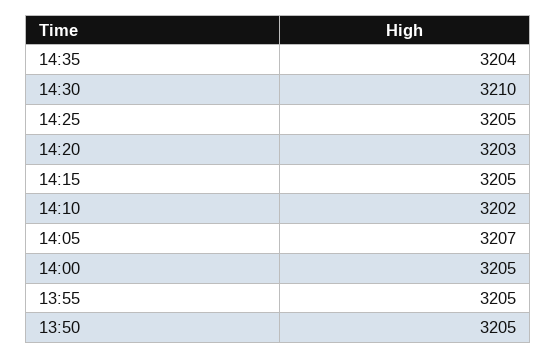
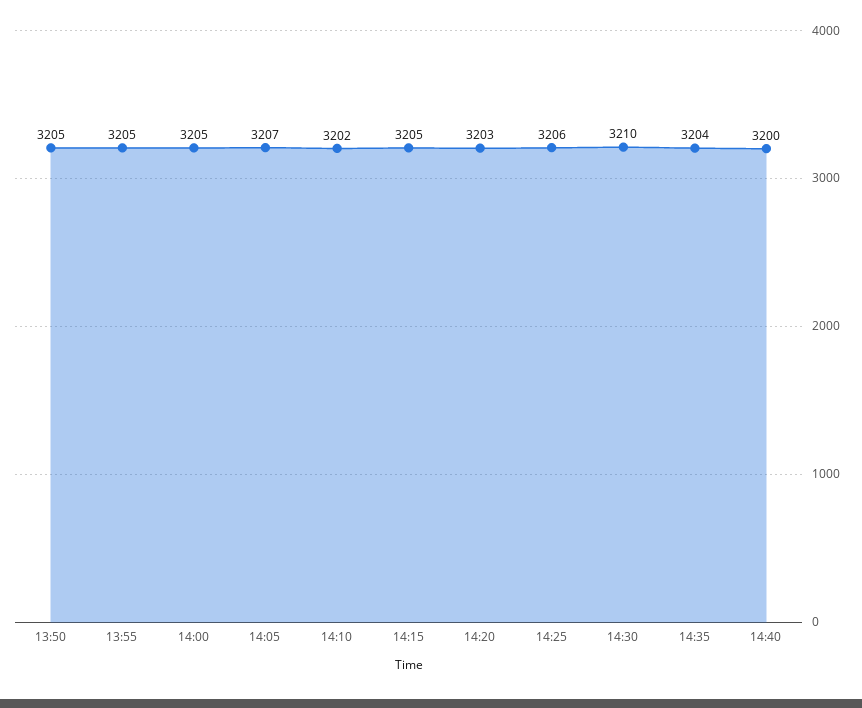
14:25: 3205 -> 3206
14:40: none -> 3200

